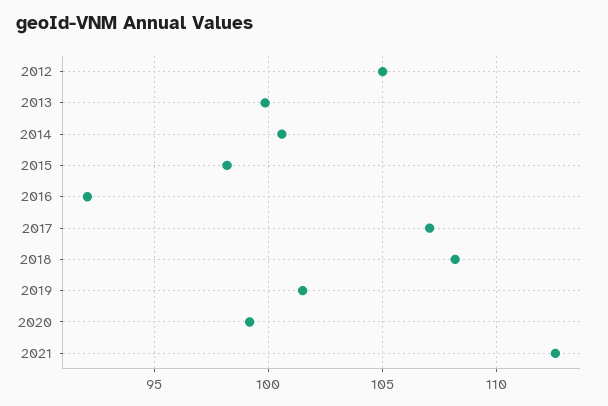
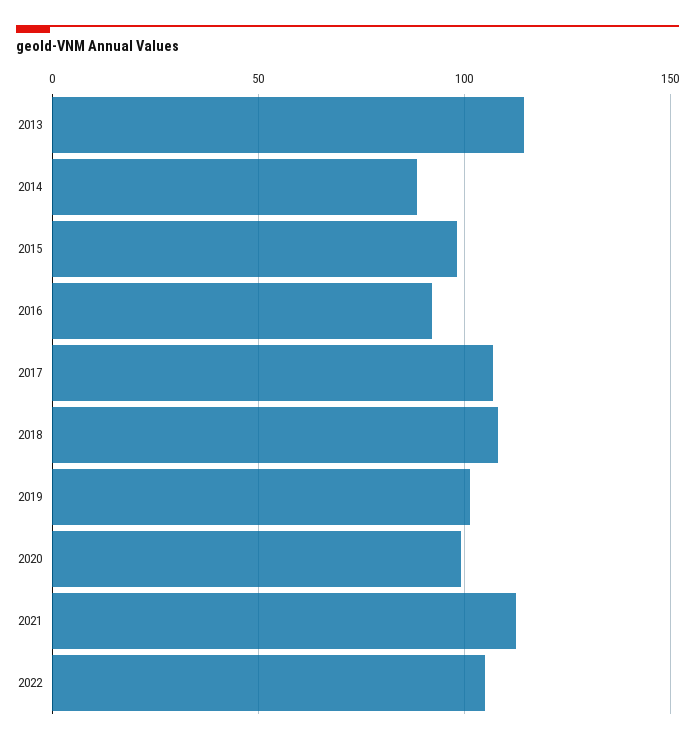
2012: 105 -> none
2013: 100 -> 115
2014: 100.5 -> 90
2022: none -> 105

